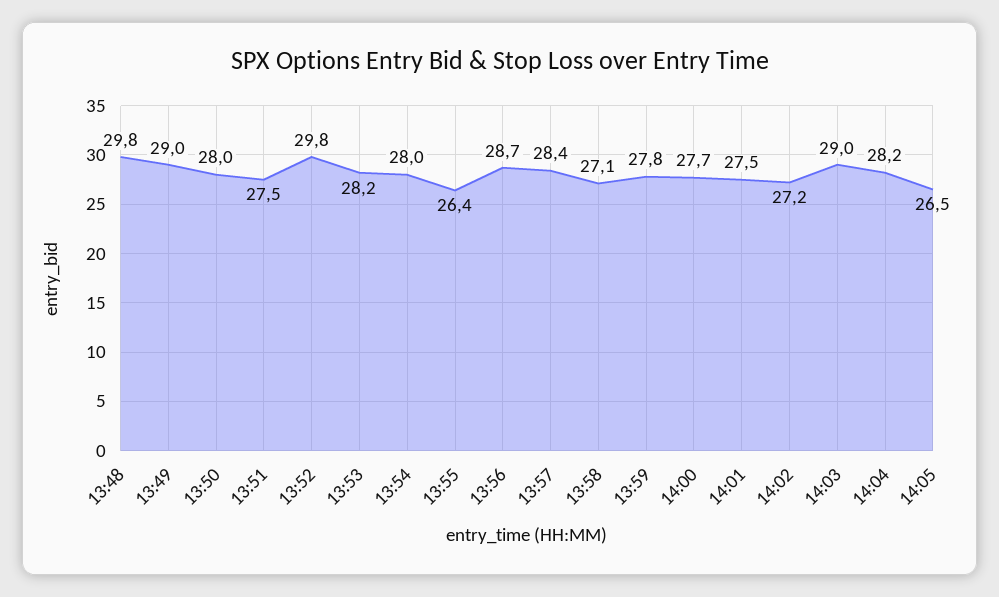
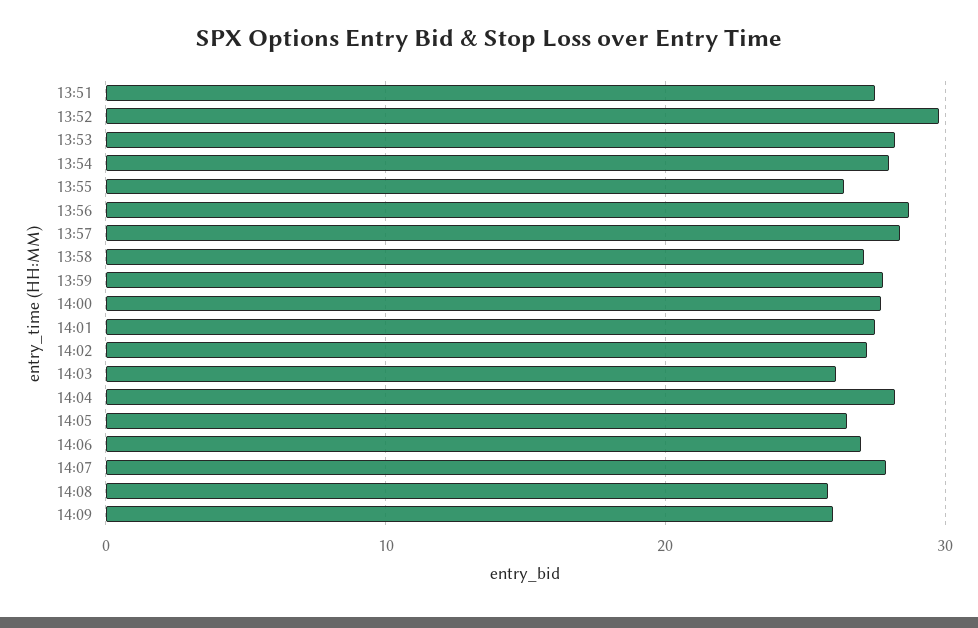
13:48: 29.8 -> none
13:49: 29 -> none
13:50: 28 -> none
14:03: 29 -> 26
14:06: none -> 27
14:07: none -> 28
14:08: none -> 26
14:09: none -> 26

